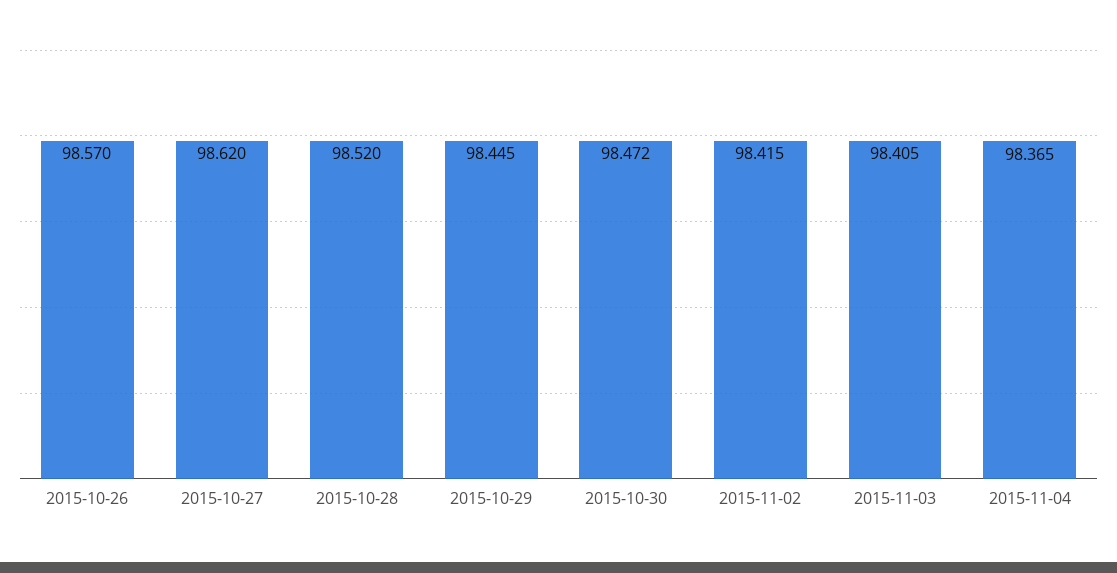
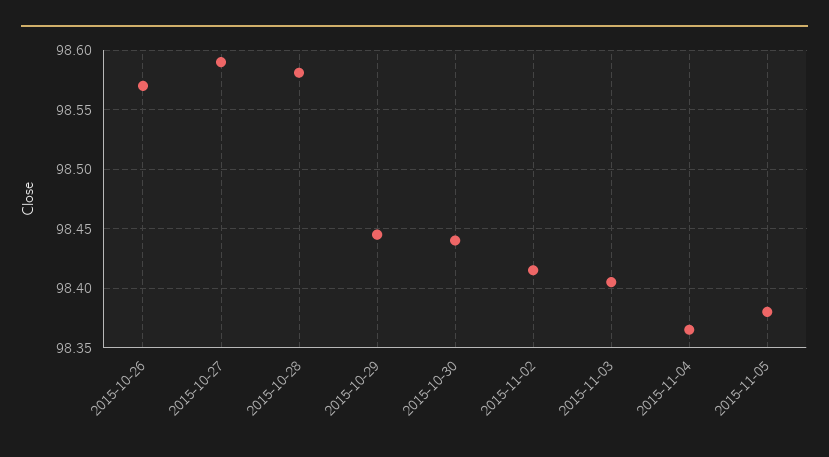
2015-10-27: 98.62 -> 98.59
2015-10-28: 98.52 -> 98.58
2015-10-30: 98.472 -> 98.44
2015-11-05: none -> 98.38

